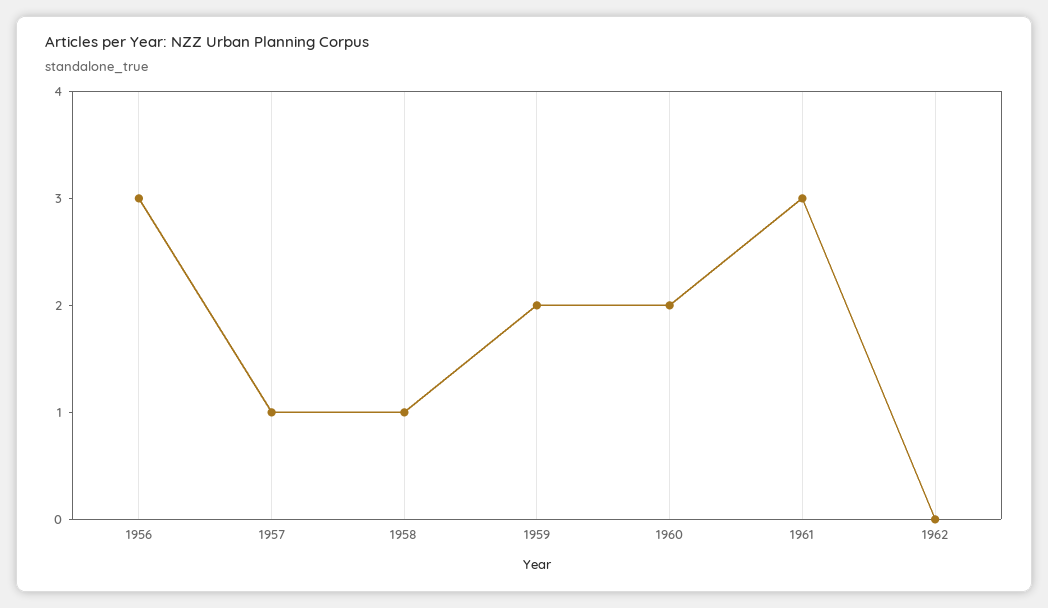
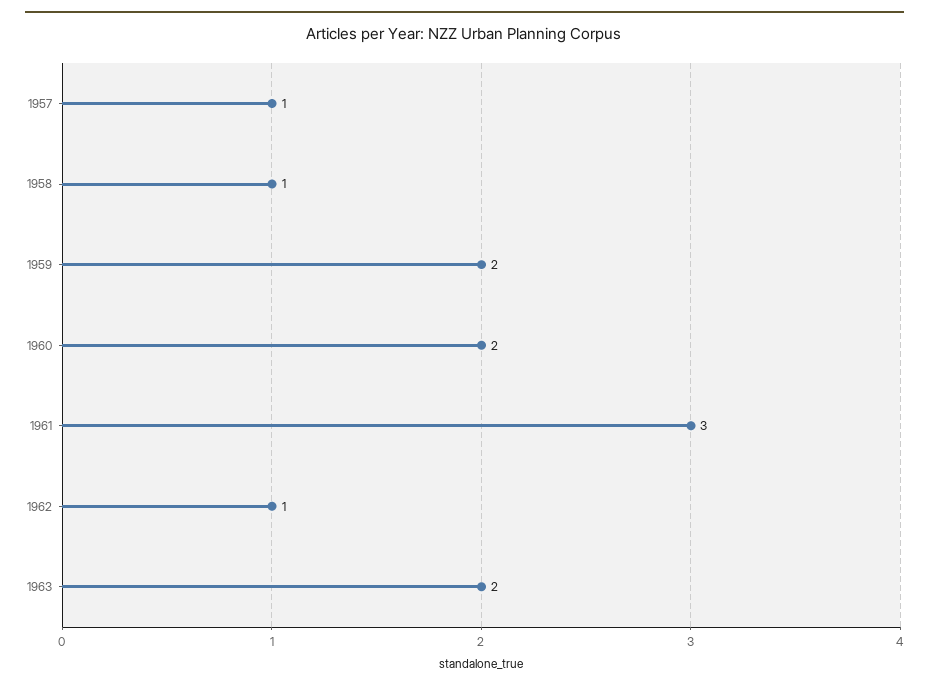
1956: 3 -> none
1962: 0 -> 1
1963: none -> 2

